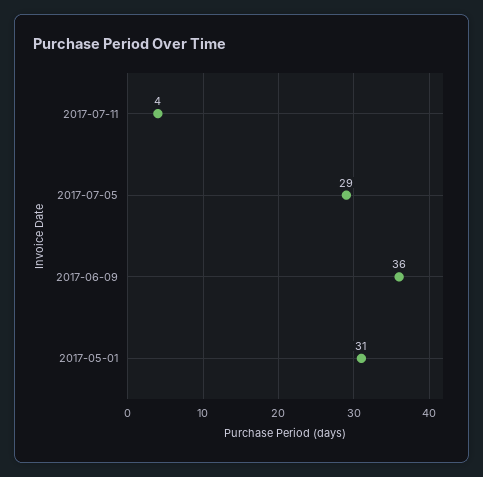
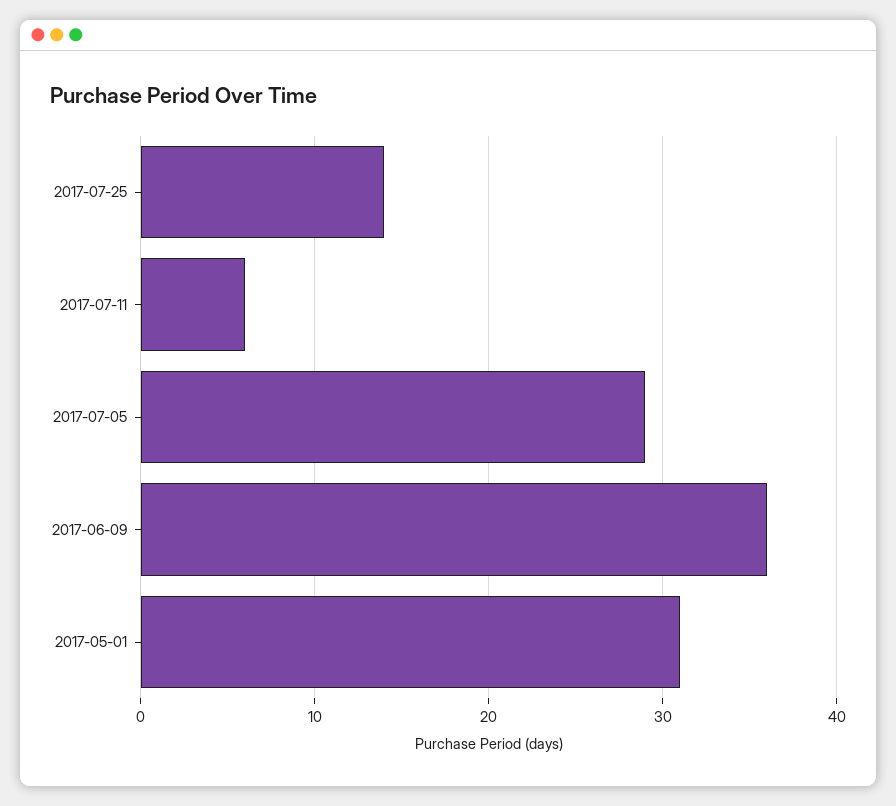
2017-07-11: 4 -> 6
2017-07-25: none -> 14

